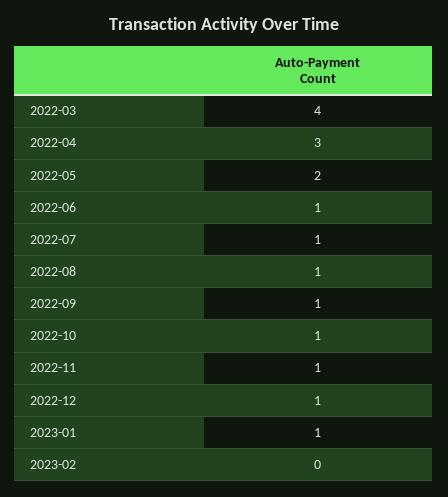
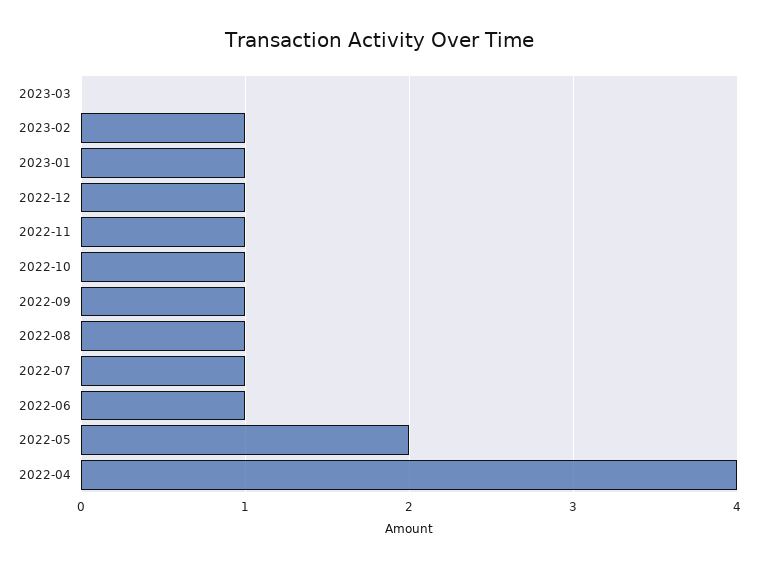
2022-03: 4 -> none
2022-04: 3 -> 4
2023-02: 0 -> 1
2023-03: none -> 0

